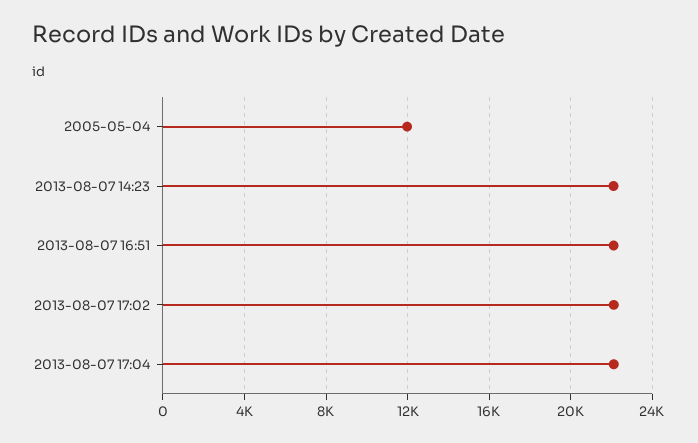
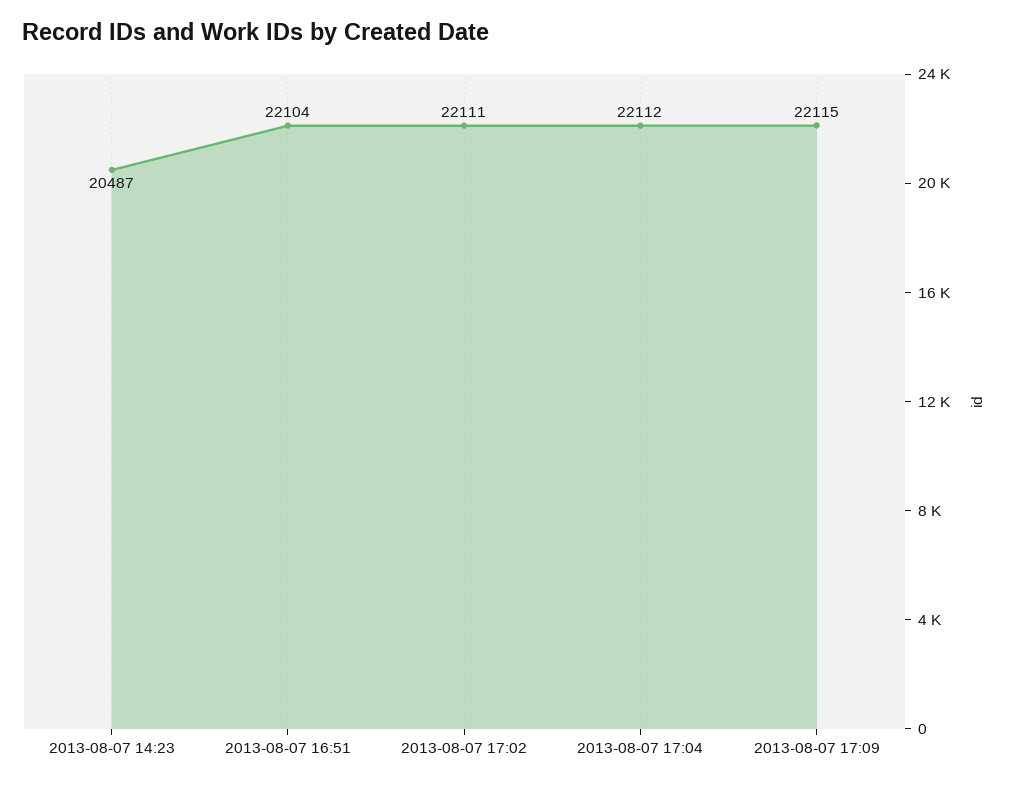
2005-05-04: 12000 -> none
2013-08-07 14:23: 22000 -> 20487
2013-08-07 17:09: none -> 22115

